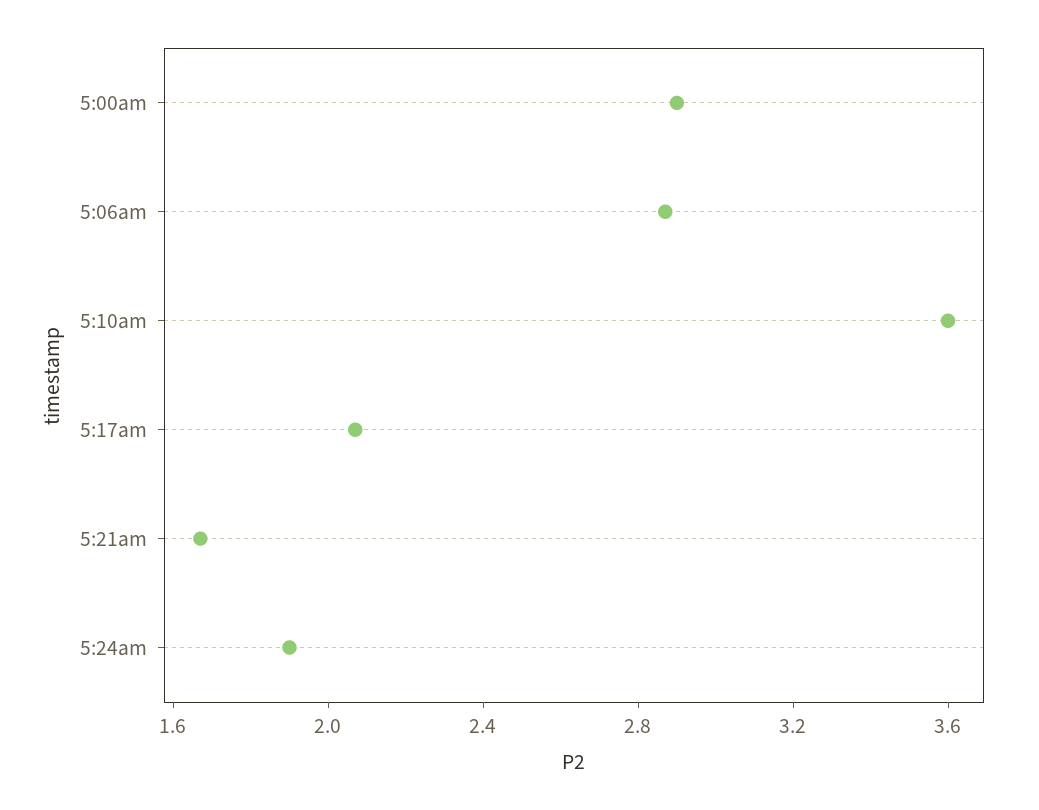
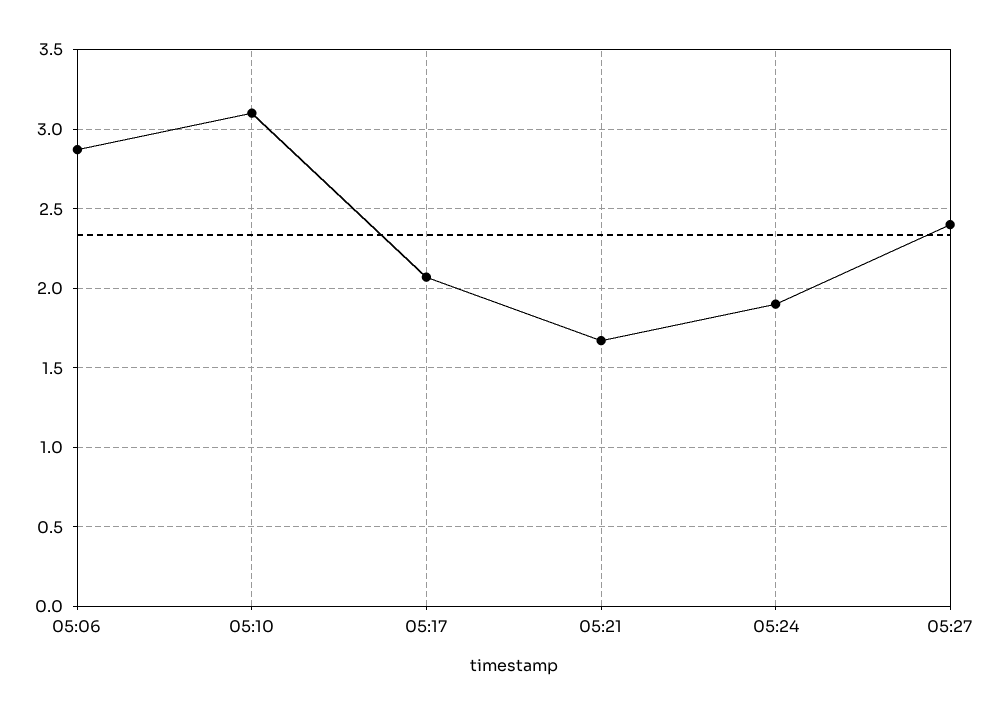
5:00am: 2.9 -> none
5:10am: 3.6 -> 3.1
05:27: none -> 2.4

